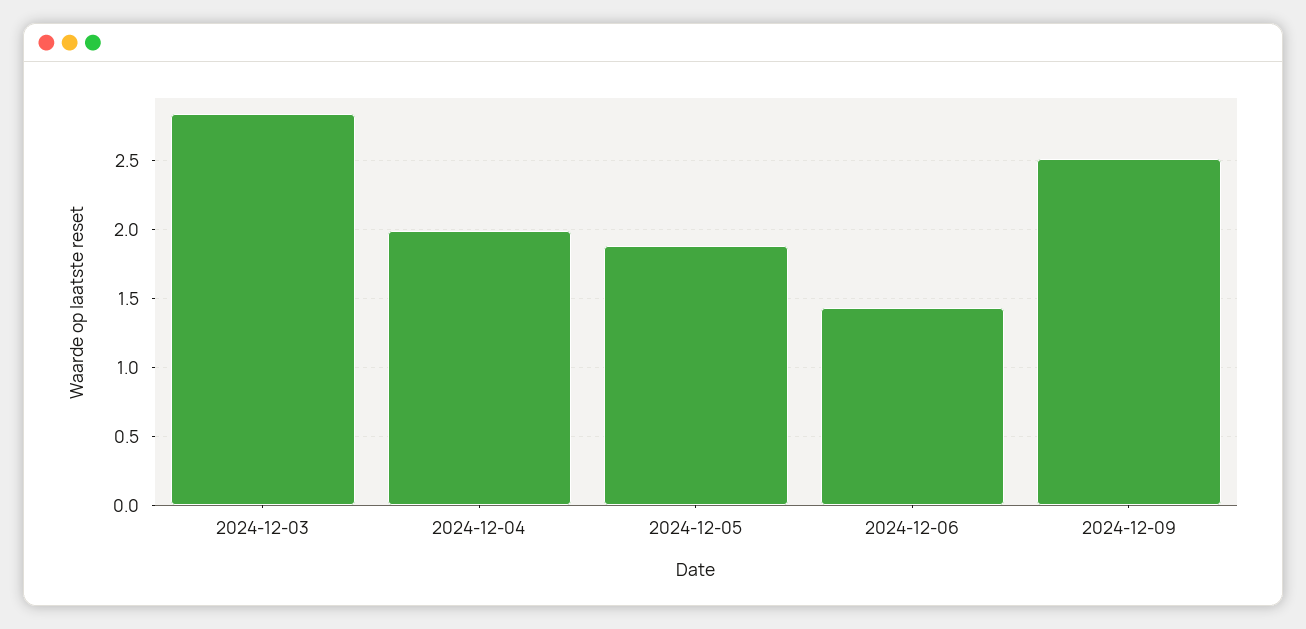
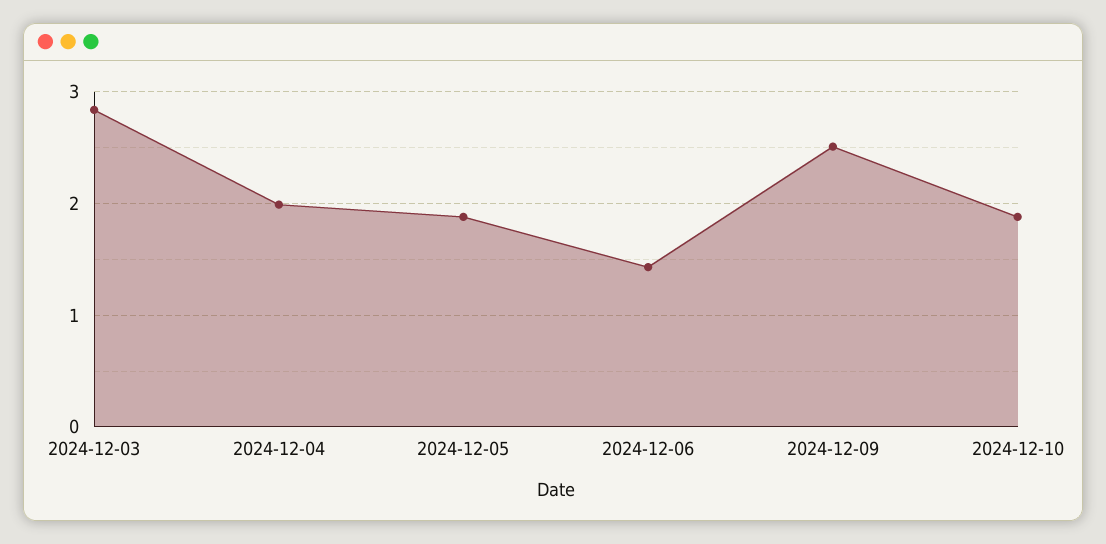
2024-12-10: none -> 1.9

